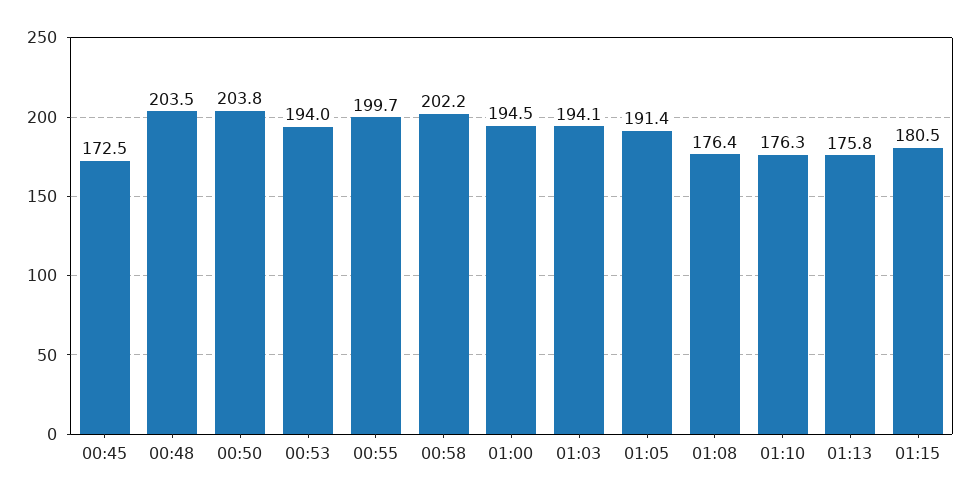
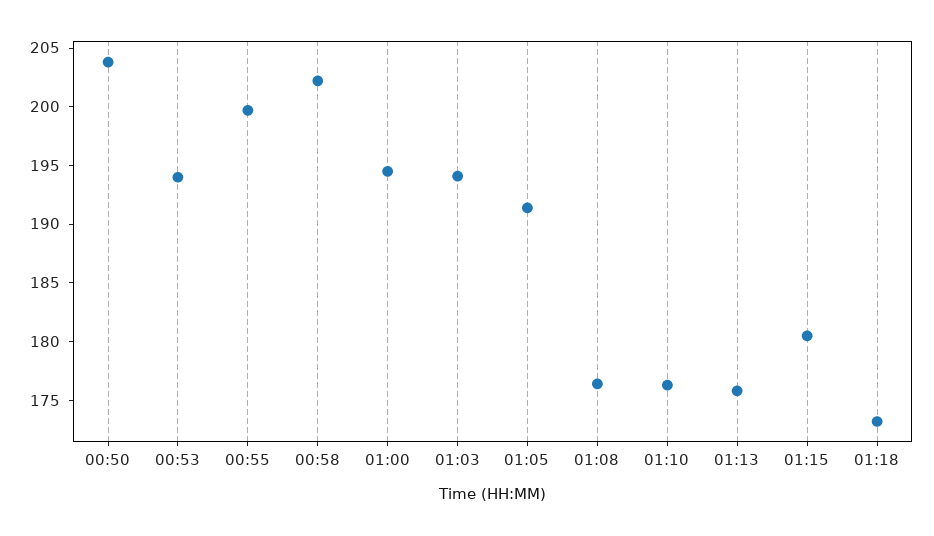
00:45: 172.5 -> none
00:48: 203.5 -> none
01:18: none -> 173

